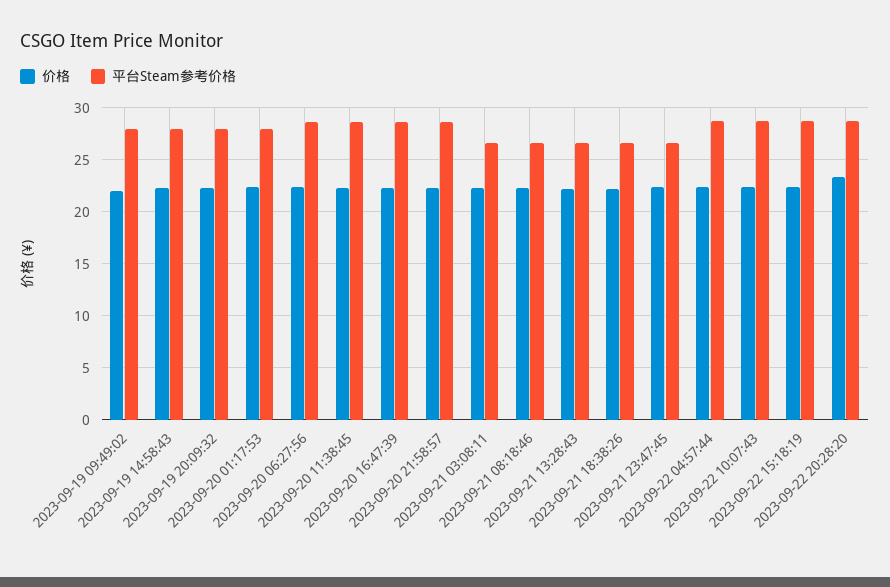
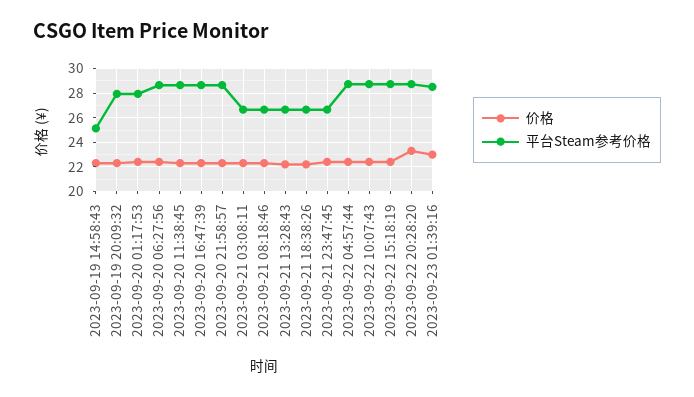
价格, 2023-09-19 09:49:02: 22 -> none
平台Steam参考价格, 2023-09-19 09:49:02: 28 -> none
平台Steam参考价格, 2023-09-19 14:58:43: 28 -> 25
价格, 2023-09-23 01:39:16: none -> 23
平台Steam参考价格, 2023-09-23 01:39:16: none -> 28.5

